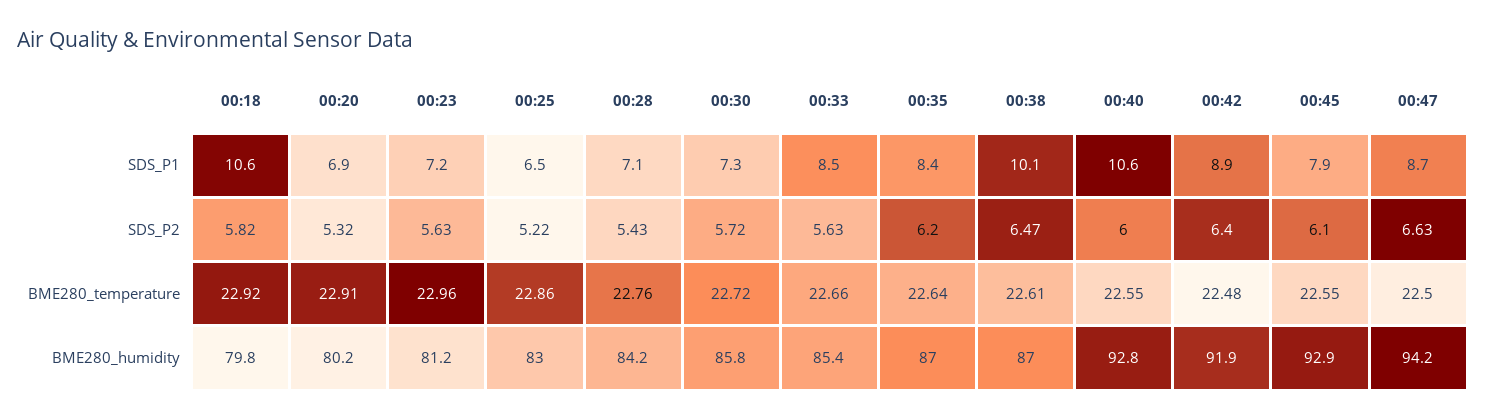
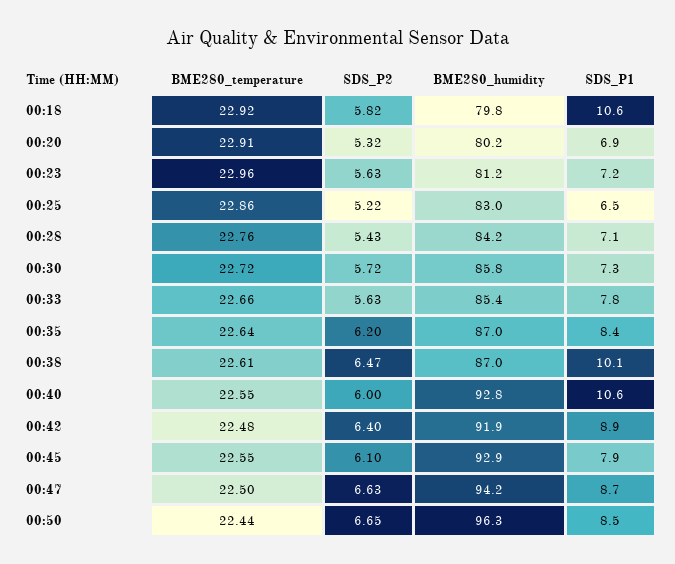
00:33, SDS_P1: 8.5 -> 7.8
00:50, BME280_temperature: none -> 22.44
00:50, SDS_P2: none -> 6.65
00:50, BME280_humidity: none -> 96.3
00:50, SDS_P1: none -> 8.5

